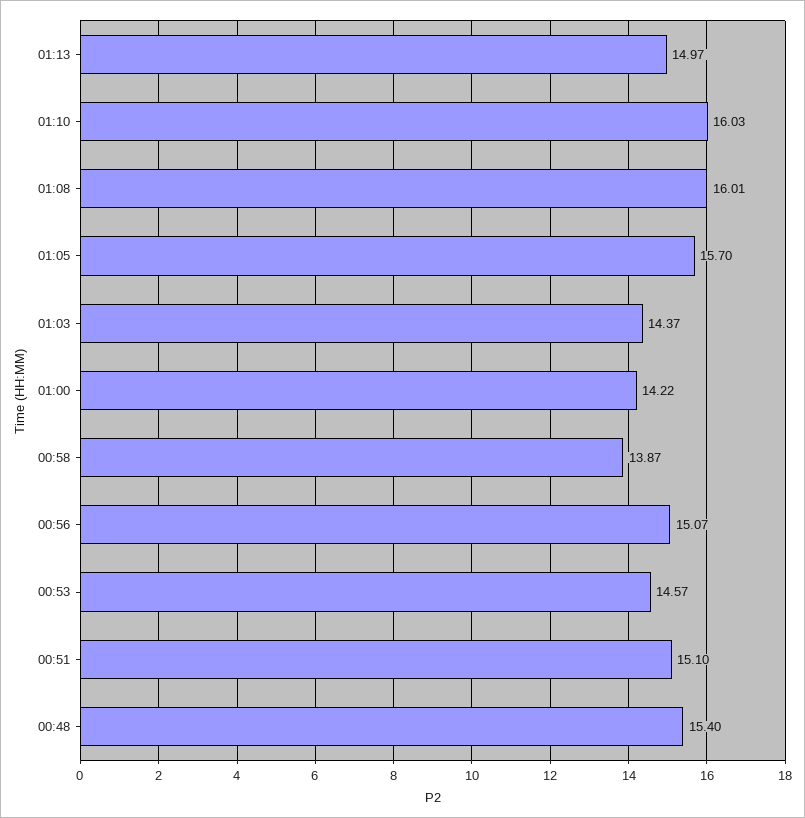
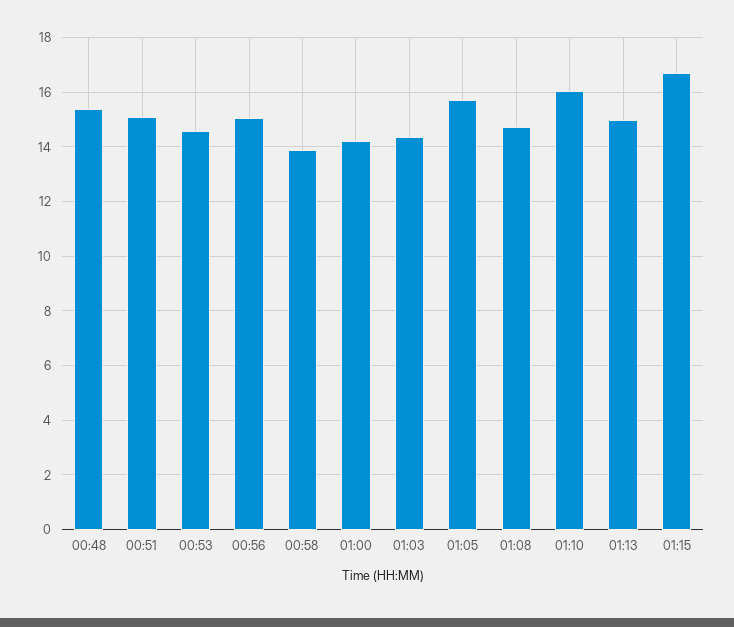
01:08: 16.01 -> 14.75
01:15: none -> 16.75

